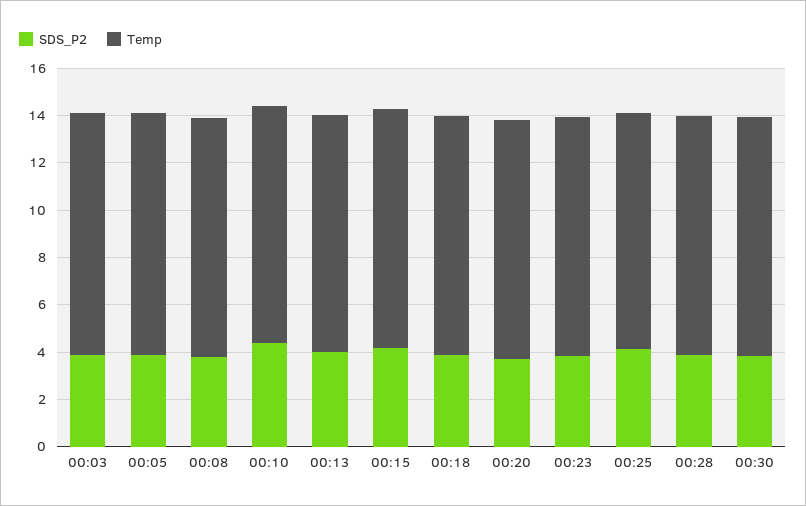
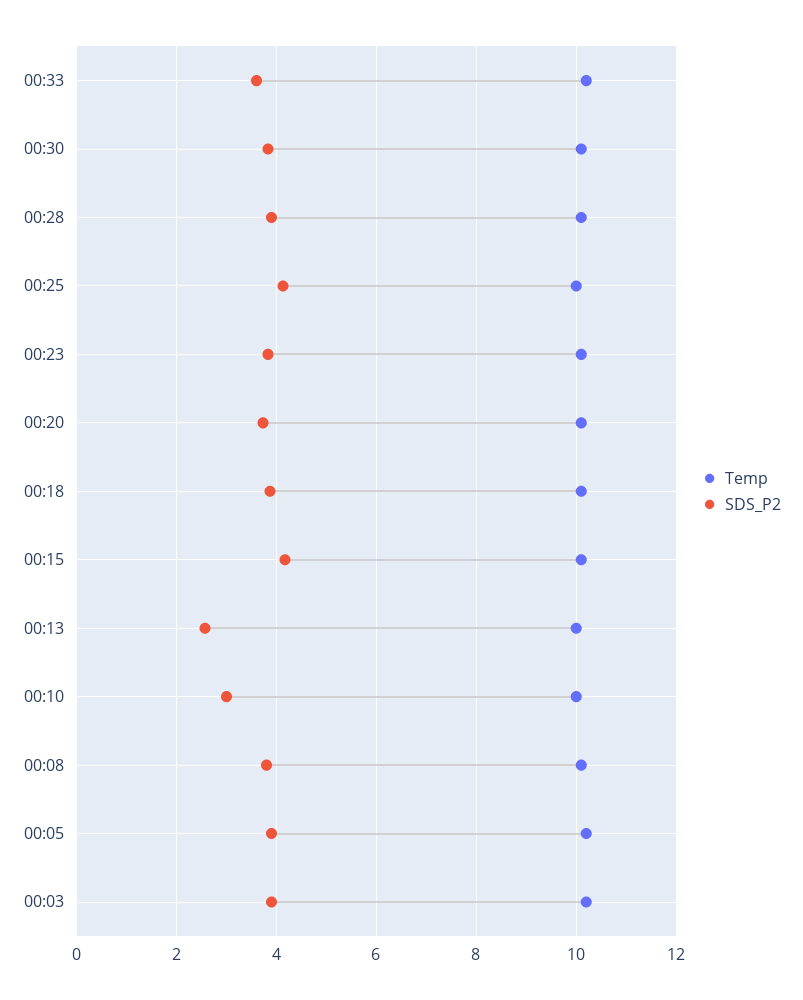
SDS_P2, 00:10: 4.5 -> 3
SDS_P2, 00:13: 4 -> 2.6
Temp, 00:33: none -> 10.2
SDS_P2, 00:33: none -> 3.6

